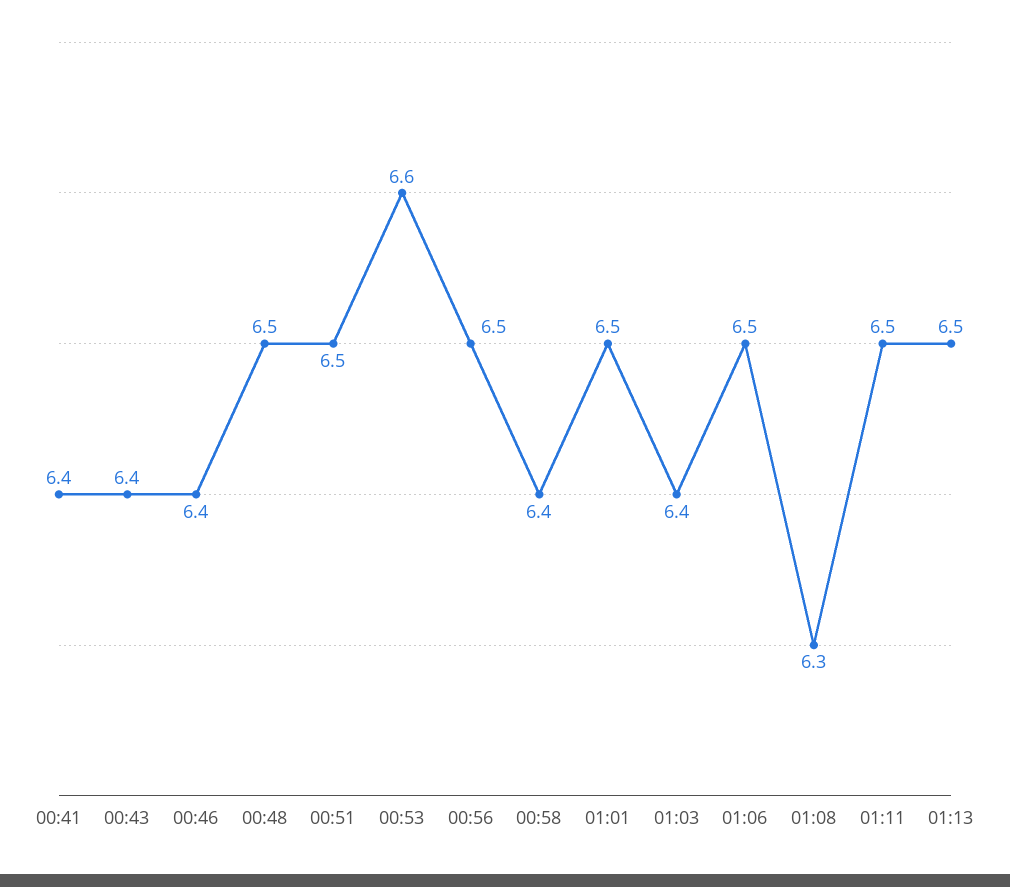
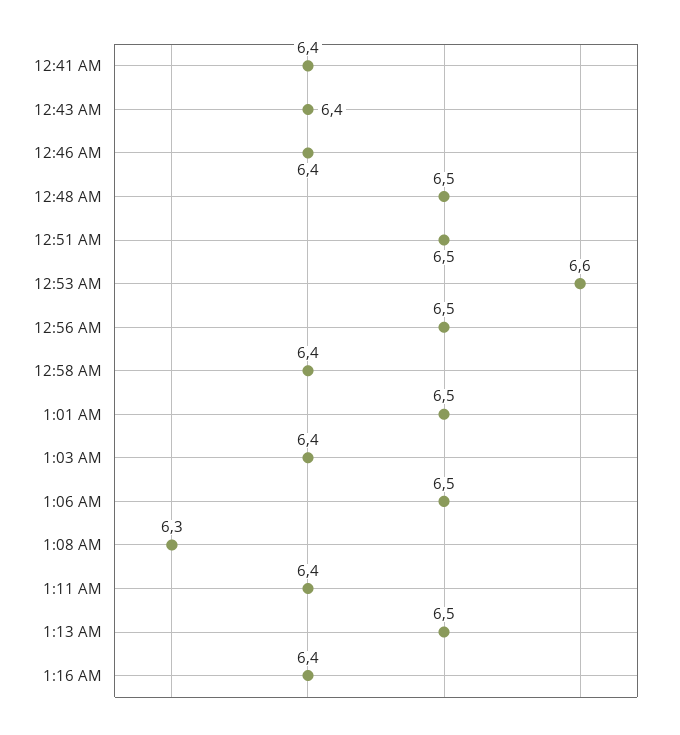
01:11: 6.5 -> 6.4
1:16 AM: none -> 6.4

